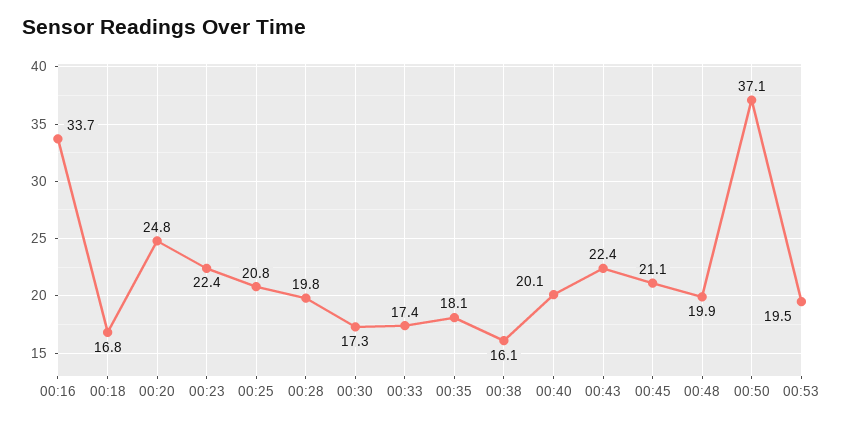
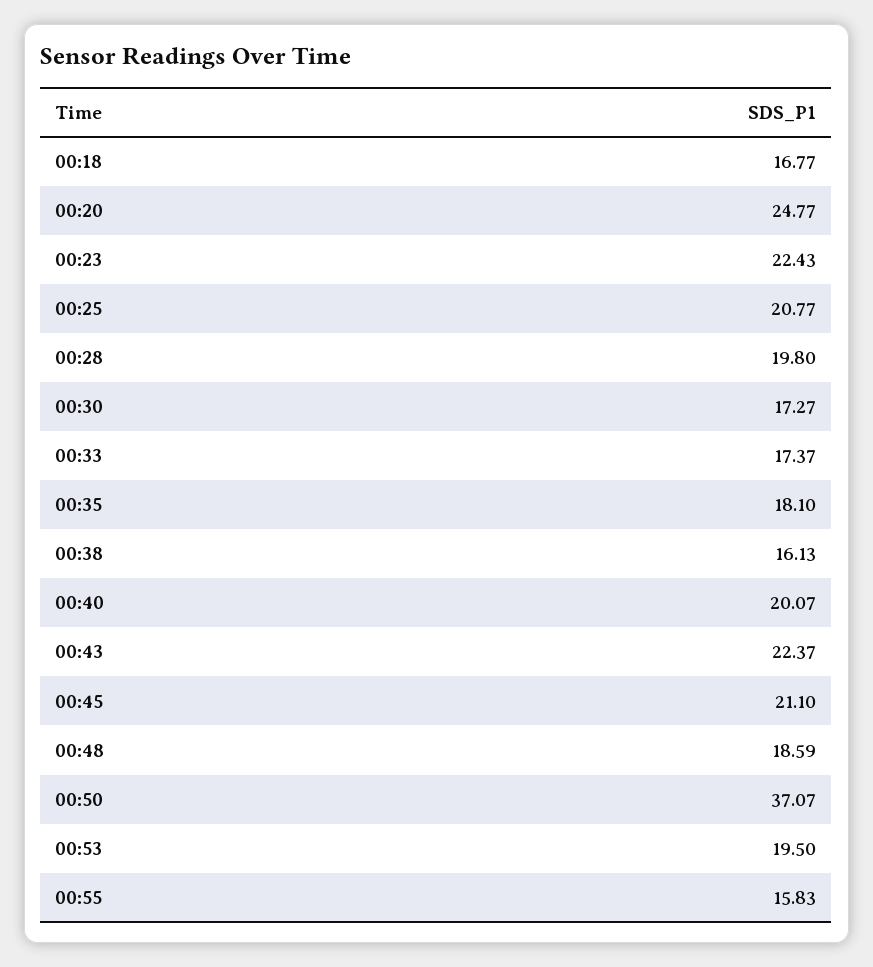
00:16: 33.7 -> none
00:48: 19.9 -> 18.59
00:55: none -> 15.83

